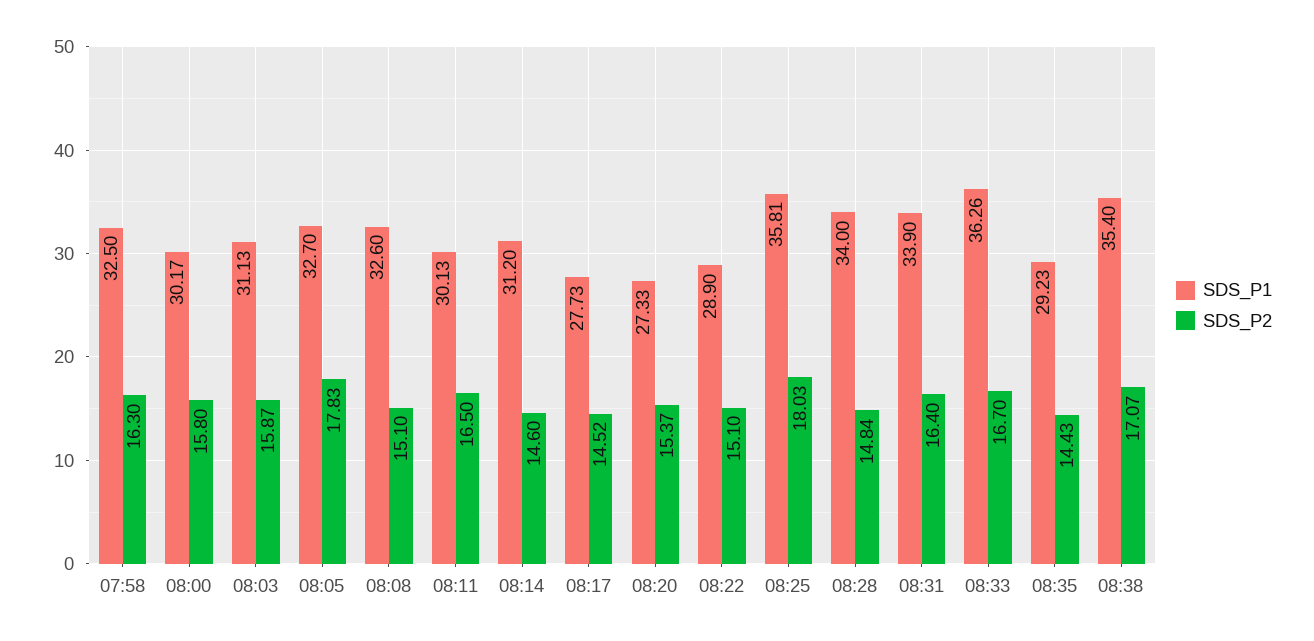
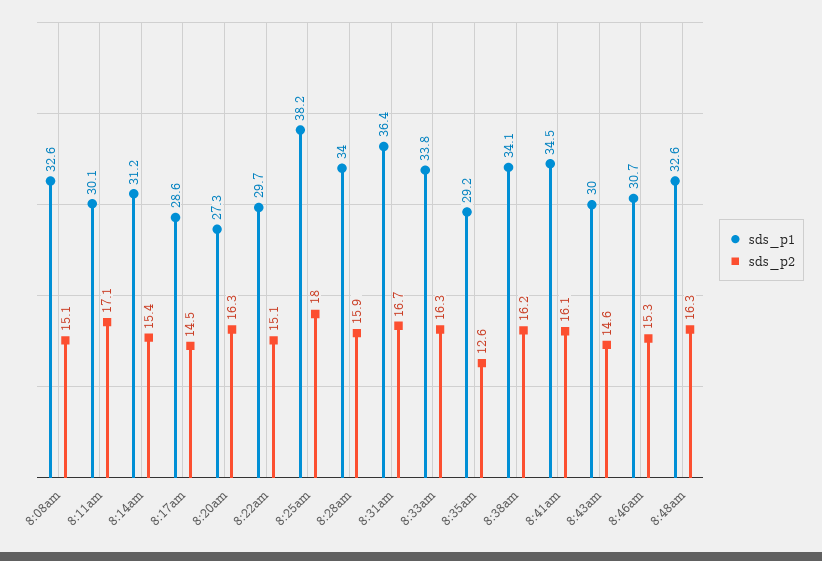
SDS_P1, 07:58: 32.5 -> none
SDS_P2, 07:58: 16.3 -> none
SDS_P1, 08:00: 30.17 -> none
SDS_P2, 08:00: 15.8 -> none
SDS_P1, 08:03: 31.13 -> none
SDS_P2, 08:03: 15.87 -> none
SDS_P1, 08:05: 32.7 -> none
SDS_P2, 08:05: 17.83 -> none
SDS_P2, 08:11: 16.5 -> 17.1
SDS_P2, 08:14: 14.6 -> 15.4
SDS_P1, 08:17: 27.73 -> 28.6
SDS_P2, 08:20: 15.37 -> 16.3
SDS_P1, 08:22: 28.9 -> 29.7
SDS_P1, 08:25: 35.81 -> 38.2
SDS_P2, 08:28: 14.84 -> 15.9
SDS_P1, 08:31: 33.9 -> 36.4
SDS_P2, 08:31: 16.4 -> 16.7
SDS_P1, 08:33: 36.26 -> 33.8
SDS_P2, 08:33: 16.7 -> 16.3
SDS_P2, 08:35: 14.43 -> 12.6
SDS_P1, 08:38: 35.4 -> 34.1
SDS_P2, 08:38: 17.07 -> 16.2
SDS_P1, 8:41am: none -> 34.5
SDS_P2, 8:41am: none -> 16.1
SDS_P1, 8:43am: none -> 30
SDS_P2, 8:43am: none -> 14.6
SDS_P1, 8:46am: none -> 30.7
SDS_P2, 8:46am: none -> 15.3
SDS_P1, 8:48am: none -> 32.6
SDS_P2, 8:48am: none -> 16.3

